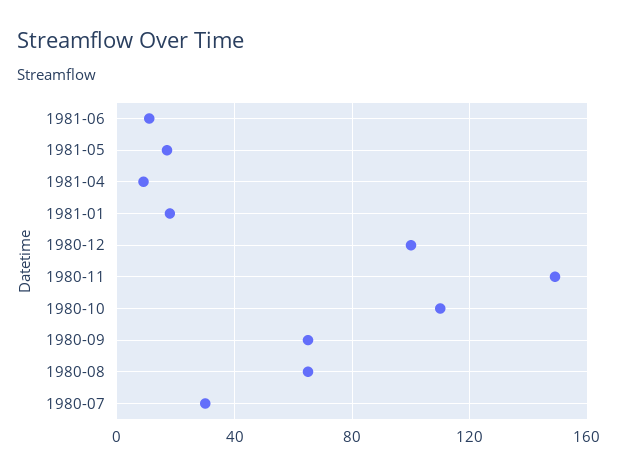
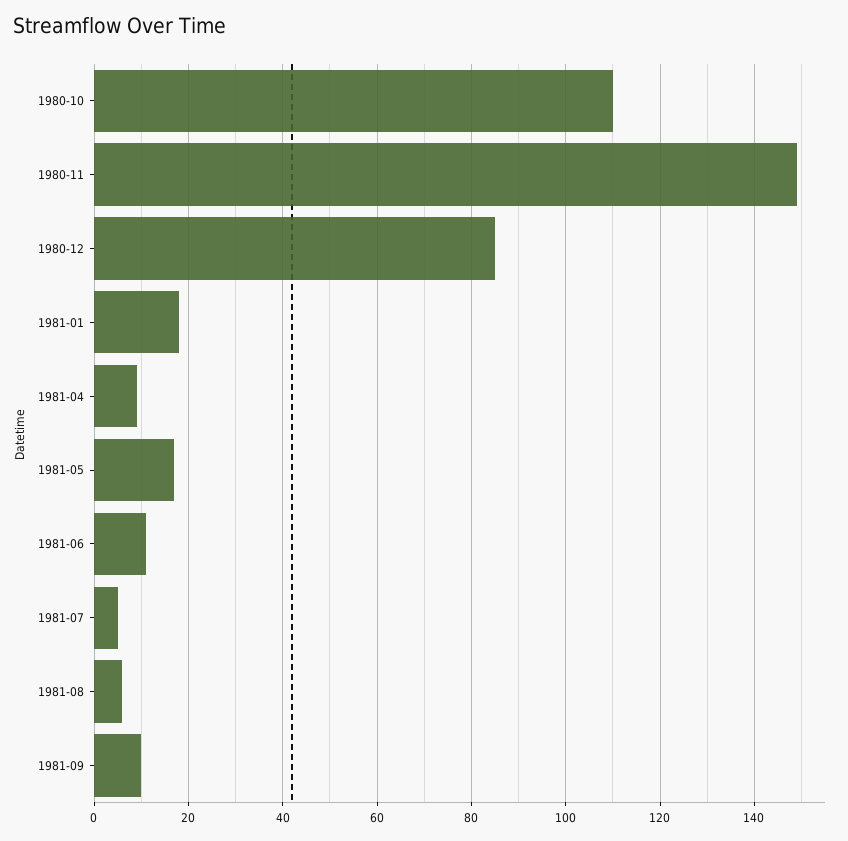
1980-12: 100 -> 85
1980-09: 65 -> none
1980-08: 65 -> none
1980-07: 30 -> none
1981-07: none -> 5
1981-08: none -> 5
1981-09: none -> 10

